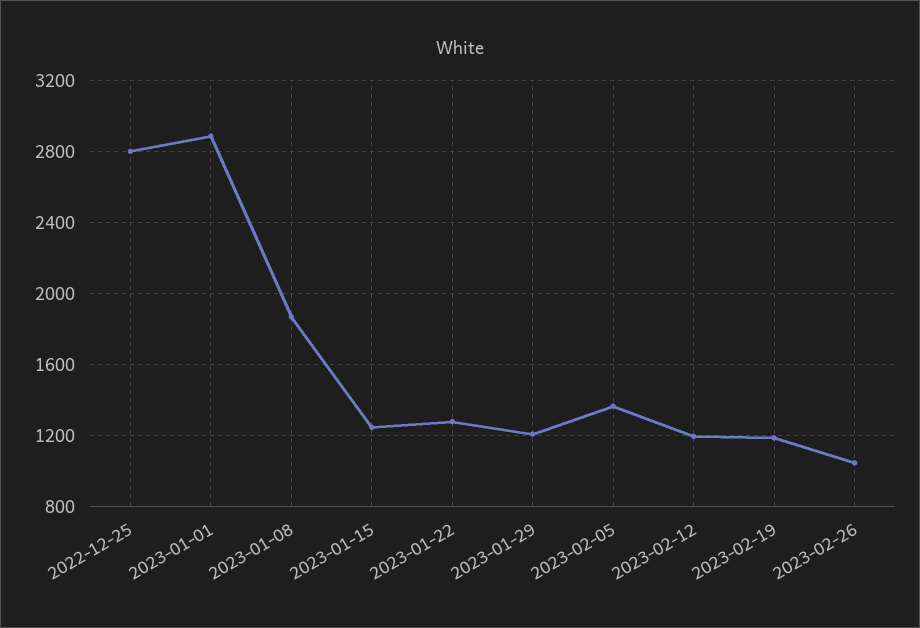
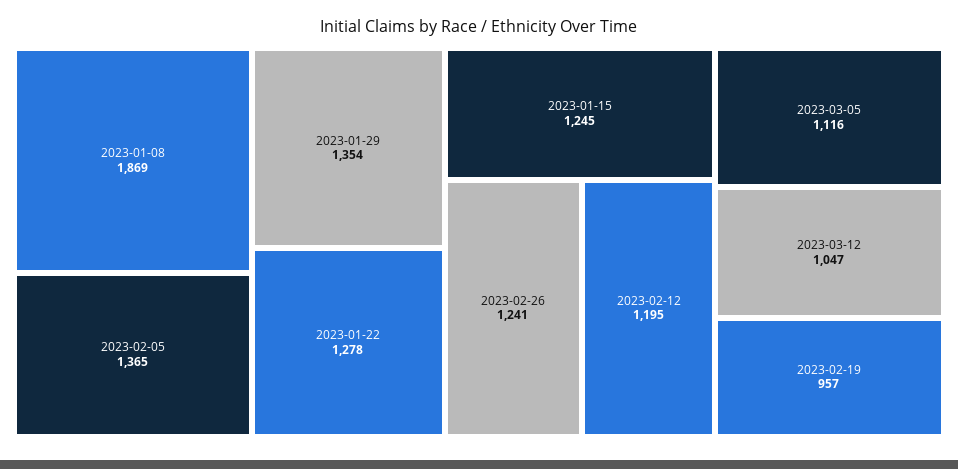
2022-12-25: 2800 -> none
2023-01-01: 2900 -> none
2023-01-29: 1200 -> 1354
2023-02-19: 1200 -> 957
2023-02-26: 1050 -> 1241
2023-03-05: none -> 1116
2023-03-12: none -> 1047

